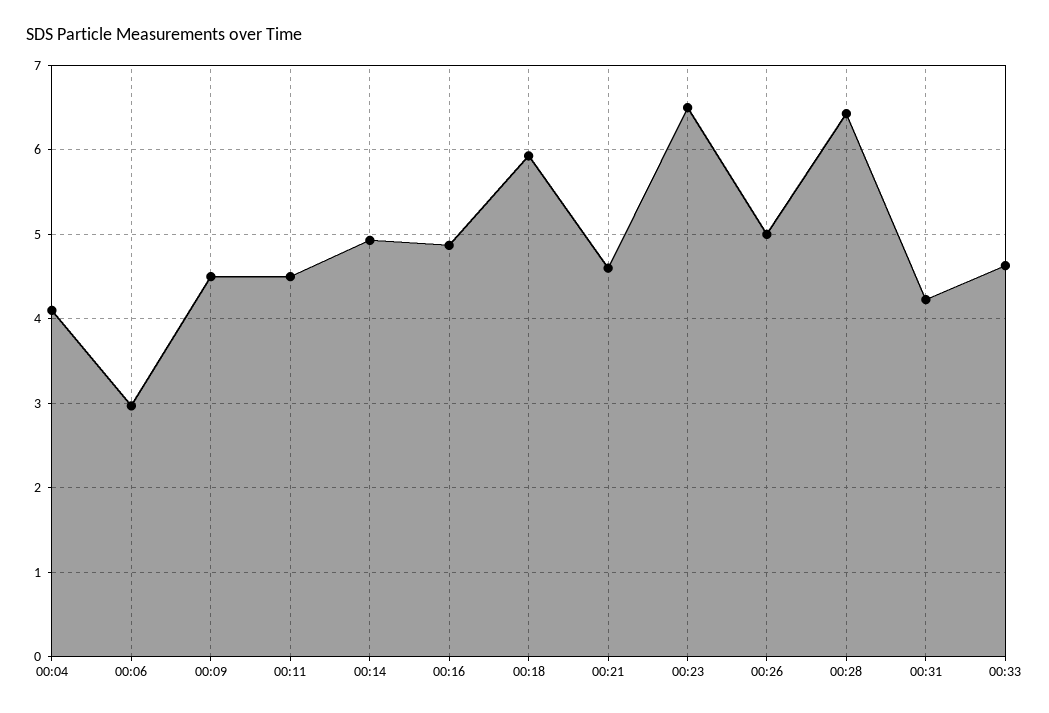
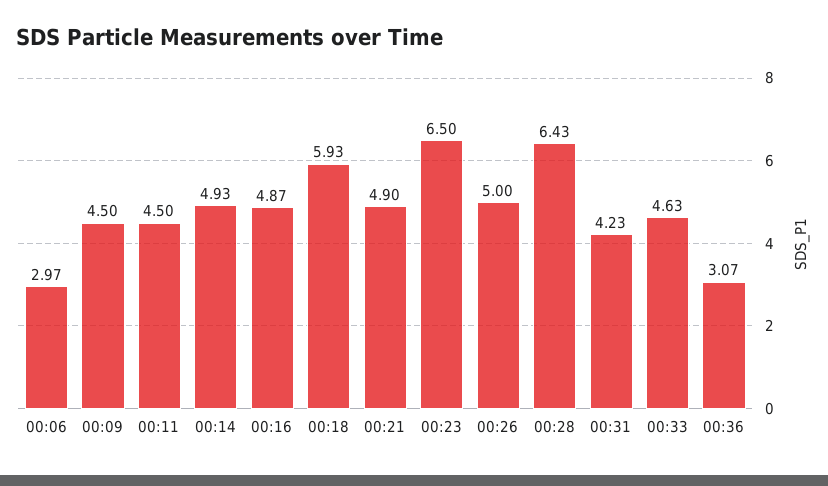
00:04: 4.1 -> none
00:21: 4.6 -> 4.9
00:36: none -> 3.07

